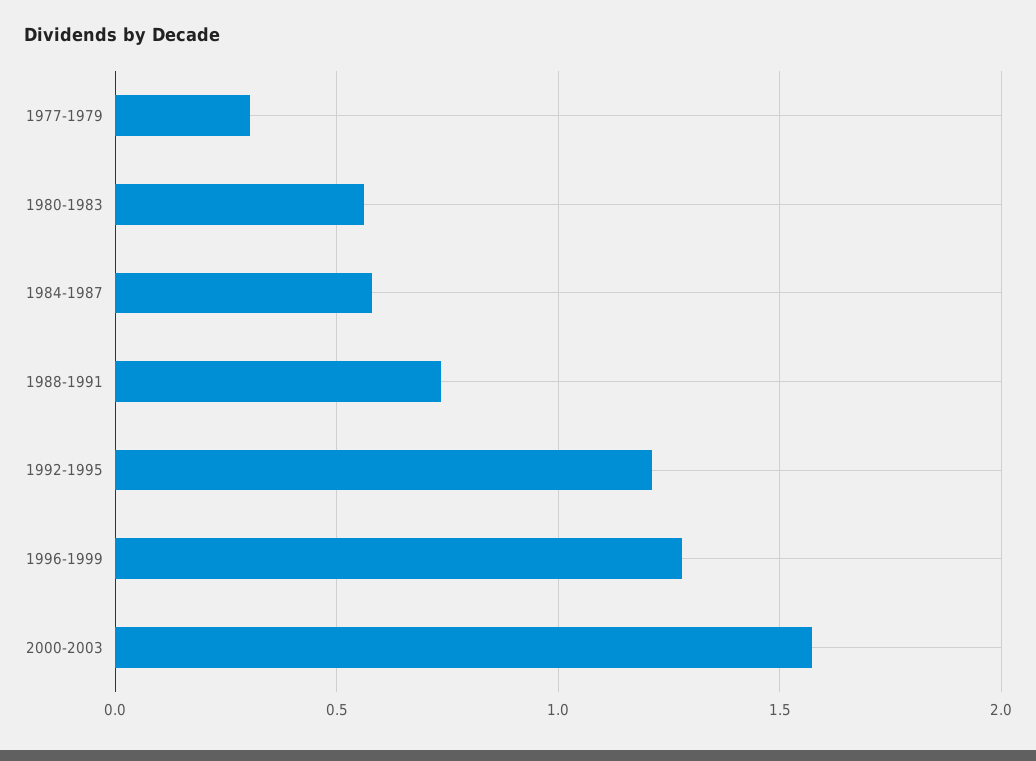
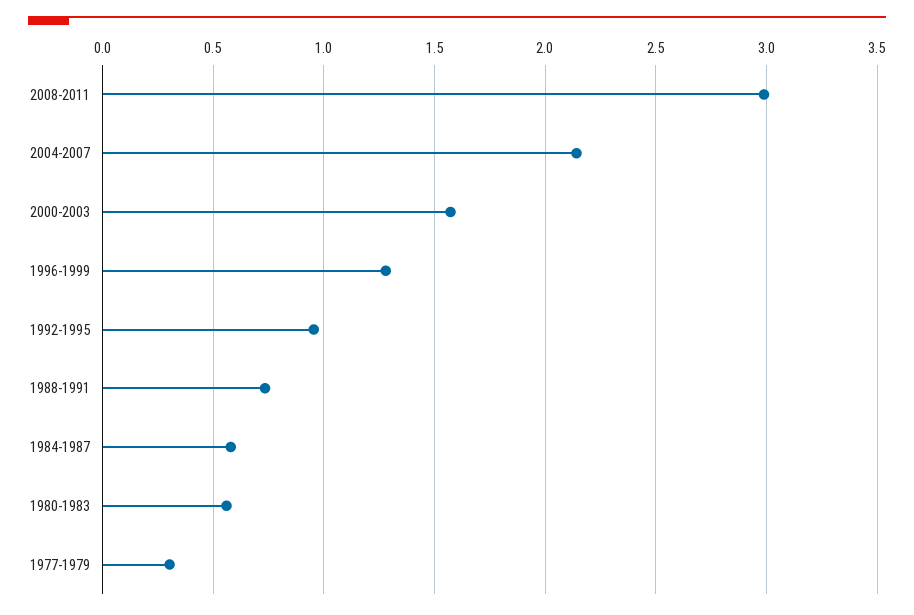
1992-1995: 1.2 -> 0.95
2008-2011: none -> 3
2004-2007: none -> 2.15

